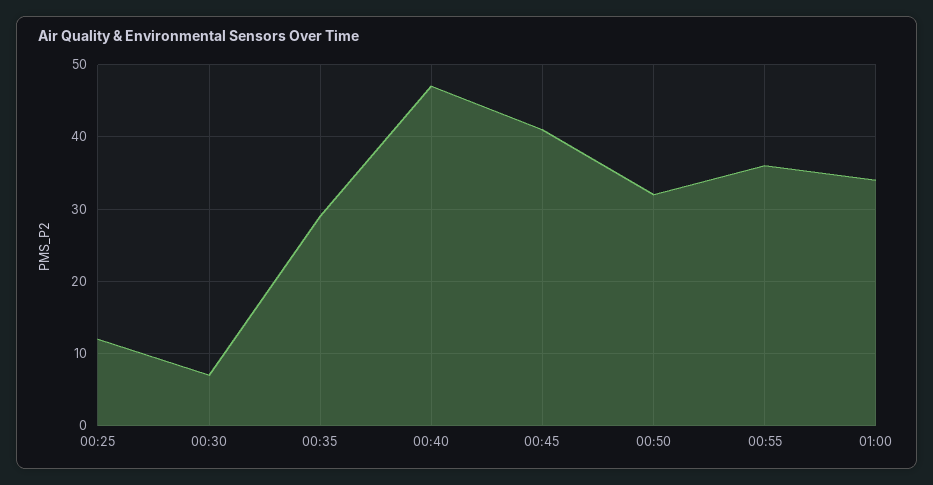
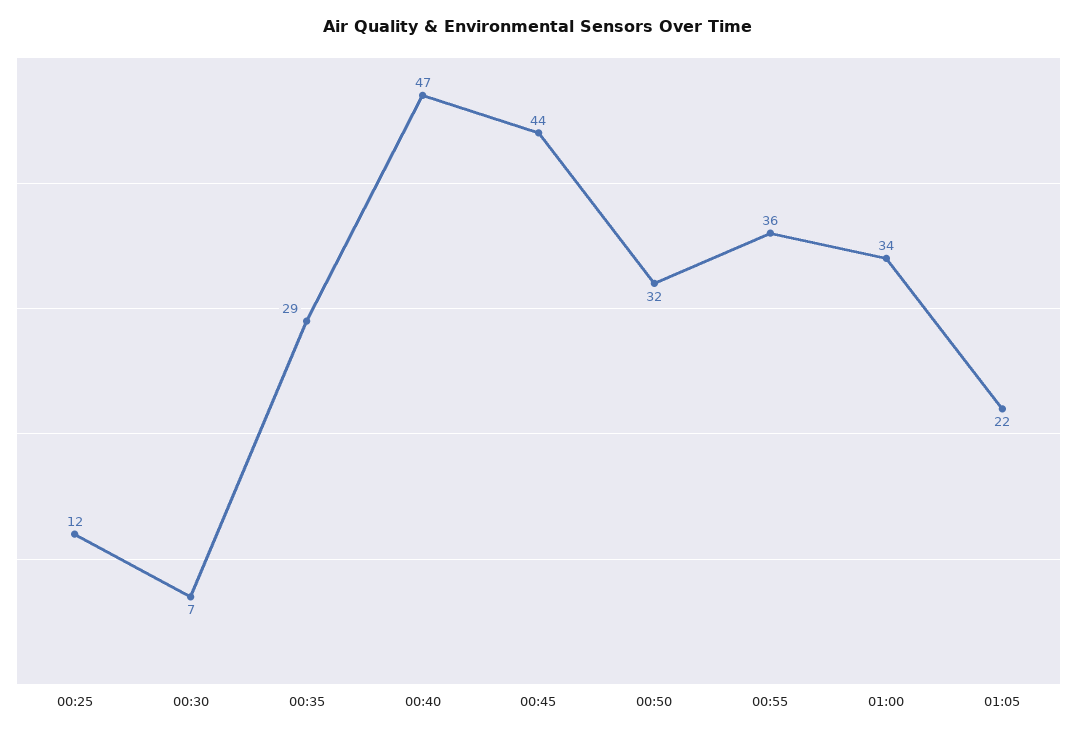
00:45: 41 -> 44
01:05: none -> 22

